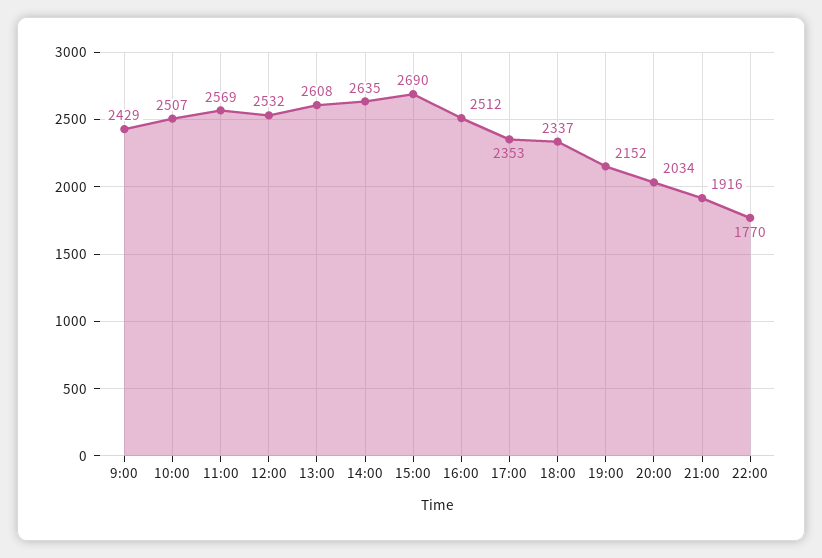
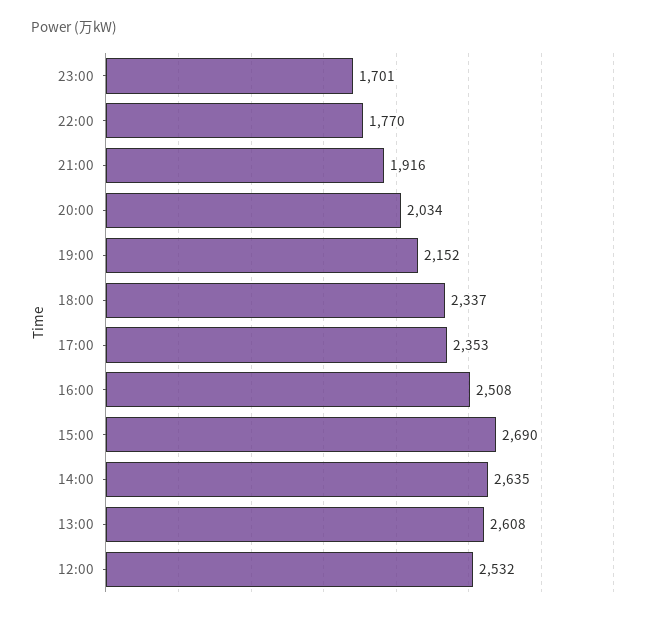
9:00: 2429 -> none
10:00: 2507 -> none
11:00: 2569 -> none
16:00: 2512 -> 2508
23:00: none -> 1701

